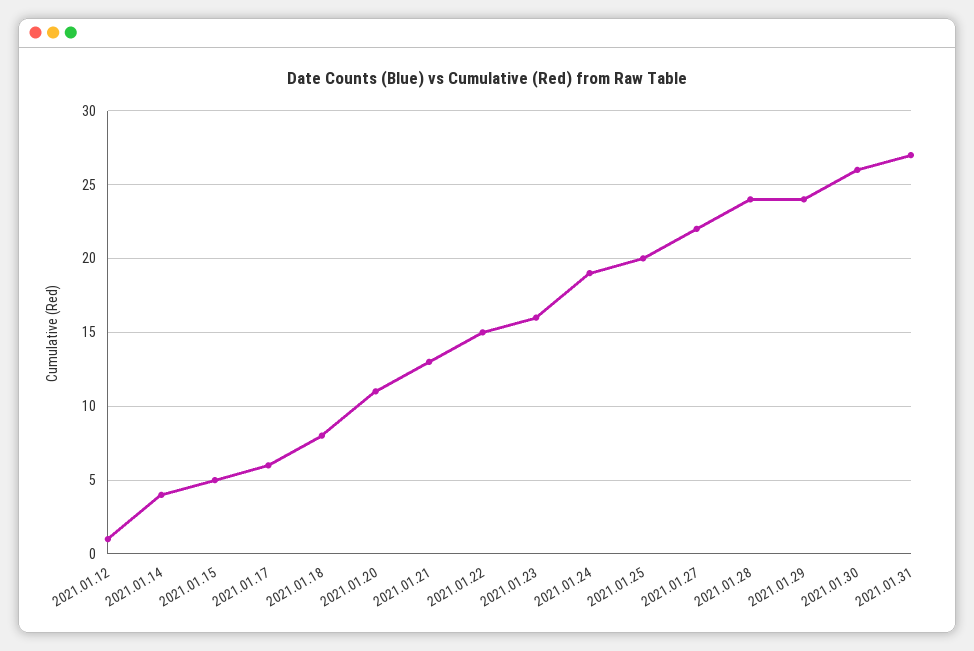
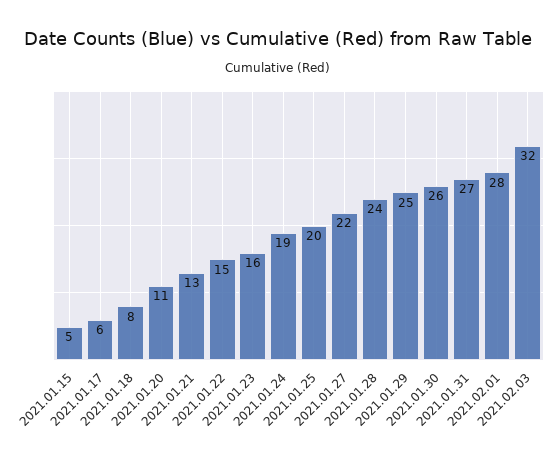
2021.01.12: 1 -> none
2021.01.14: 4 -> none
2021.01.29: 24 -> 25
2021.02.01: none -> 28
2021.02.03: none -> 32

